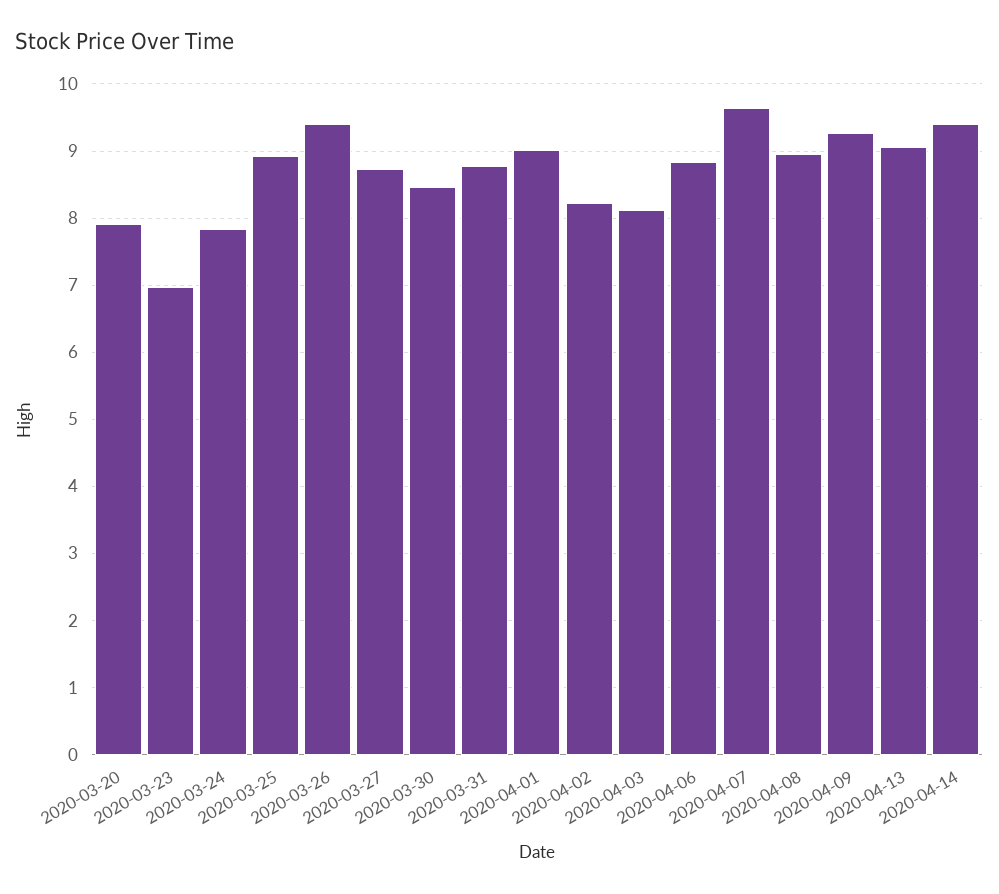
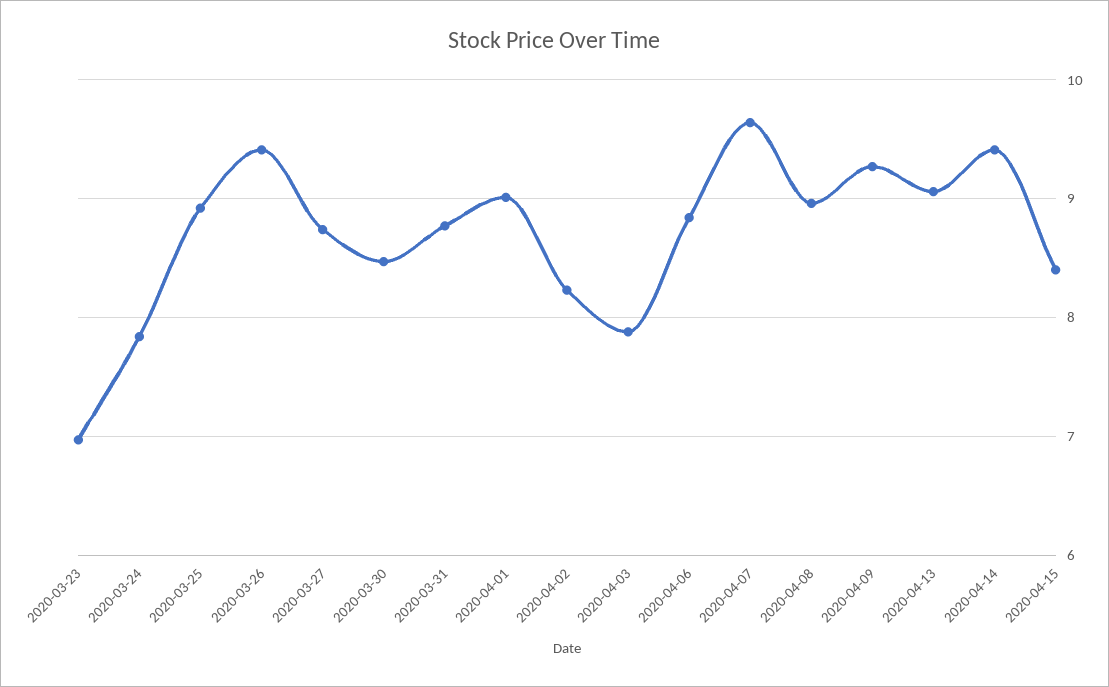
2020-03-20: 7.9 -> none
2020-04-03: 8.1 -> 7.9
2020-04-15: none -> 8.4

